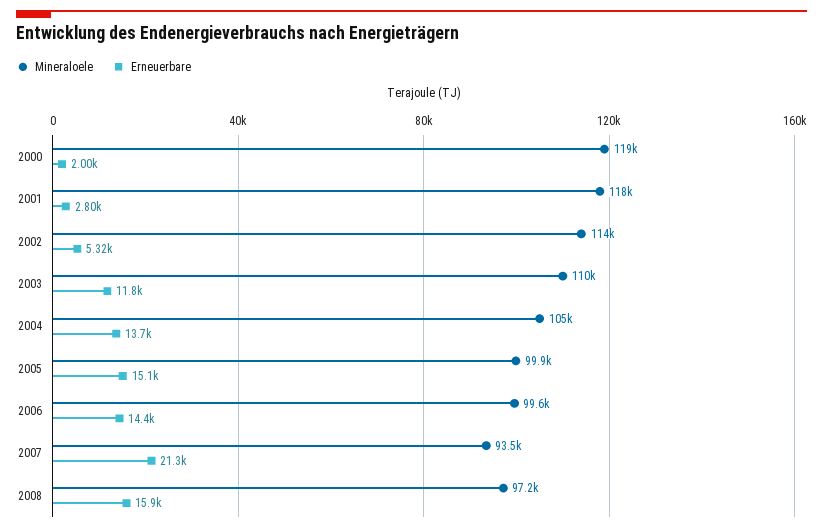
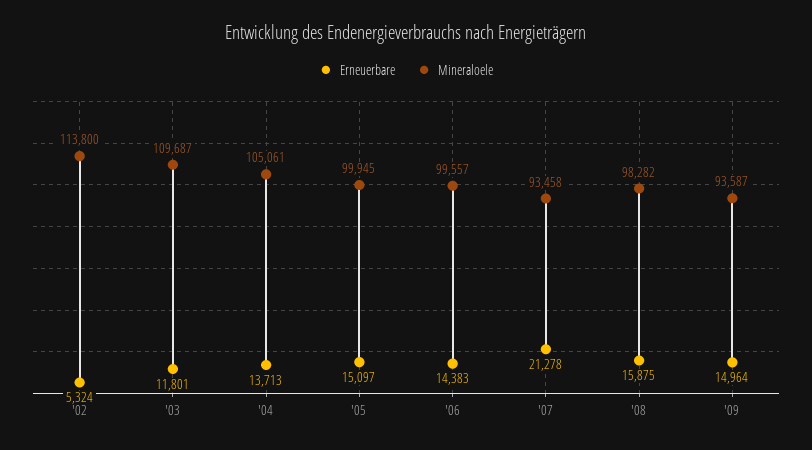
Mineraloele, 2000: 119000 -> none
Erneuerbare, 2000: 2000 -> none
Mineraloele, 2001: 118000 -> none
Erneuerbare, 2001: 2800 -> none
Mineraloele, 2008: 97200 -> 98282
Erneuerbare, '09: none -> 14964
Mineraloele, '09: none -> 93587

